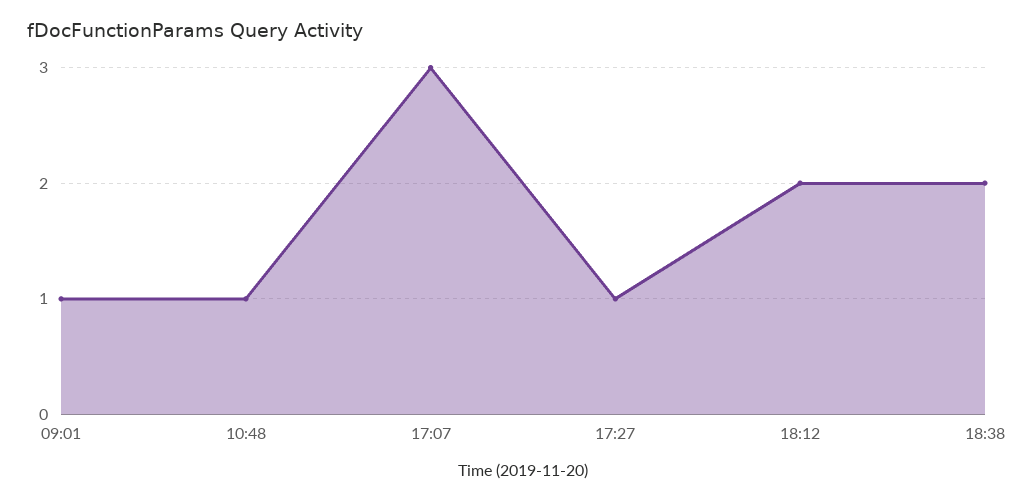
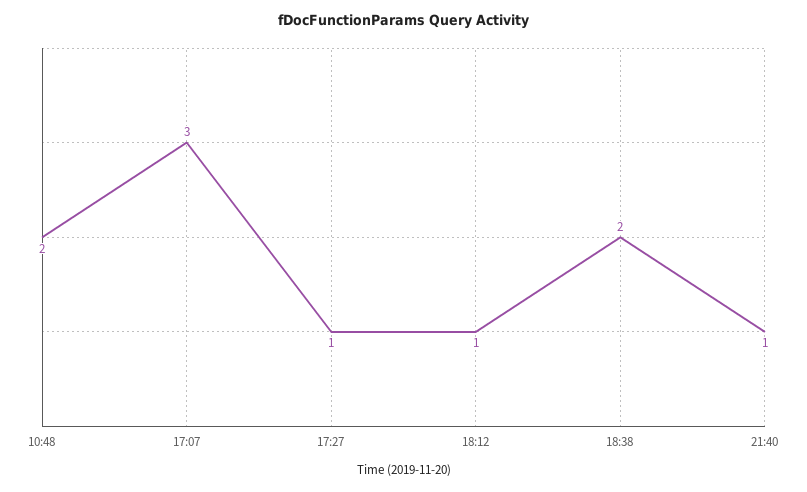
09:01: 1 -> none
10:48: 1 -> 2
18:12: 2 -> 1
21:40: none -> 1

